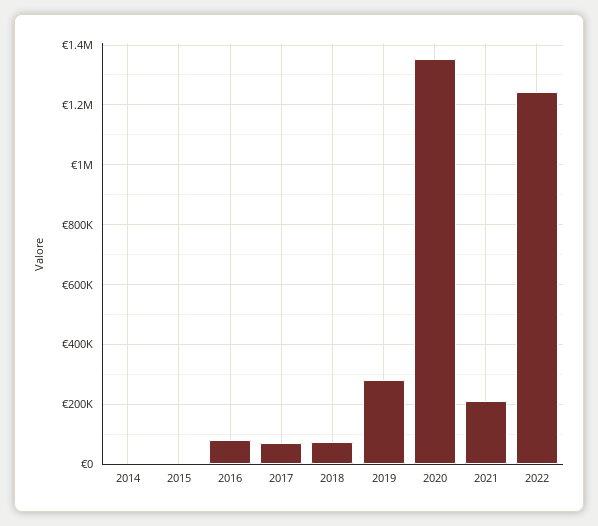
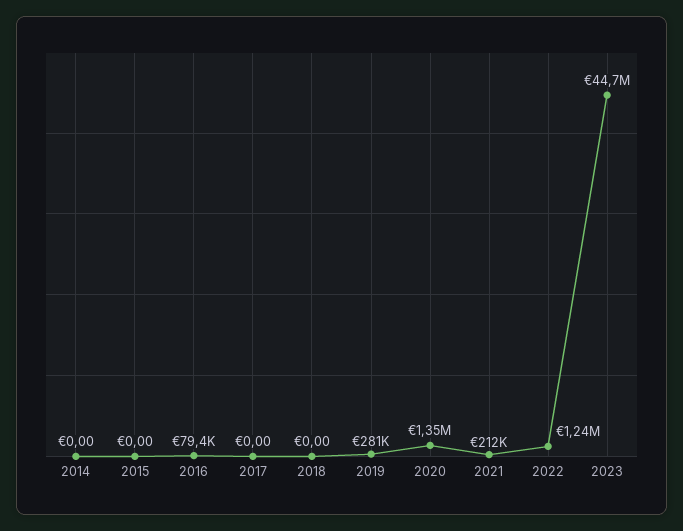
2017: 75000 -> 0
2018: 75000 -> 0
2023: none -> 44700000

